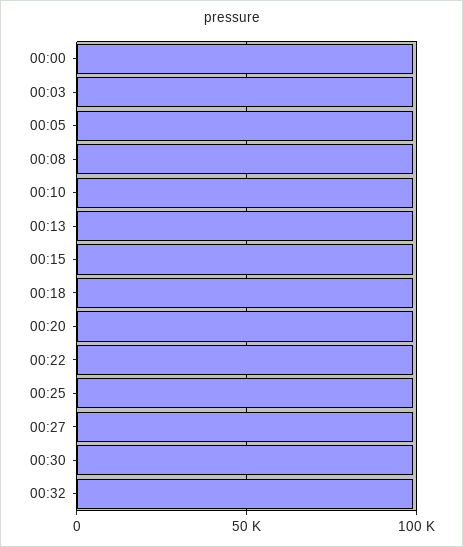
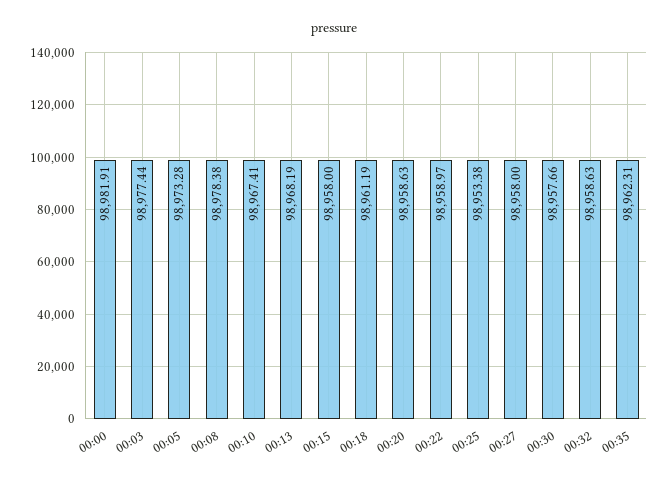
00:35: none -> 98962.31

